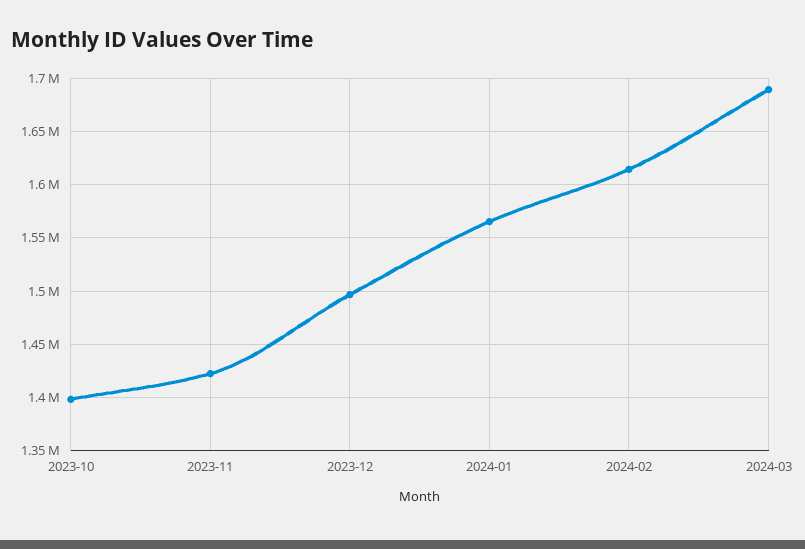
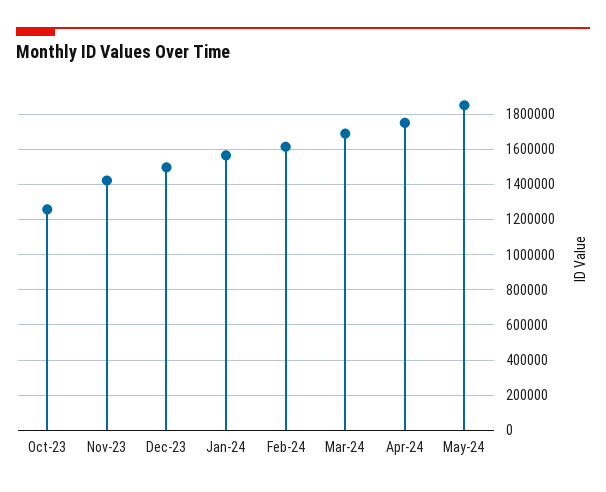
2023-10: 1400000 -> 1250000
Apr-24: none -> 1750000
May-24: none -> 1850000

